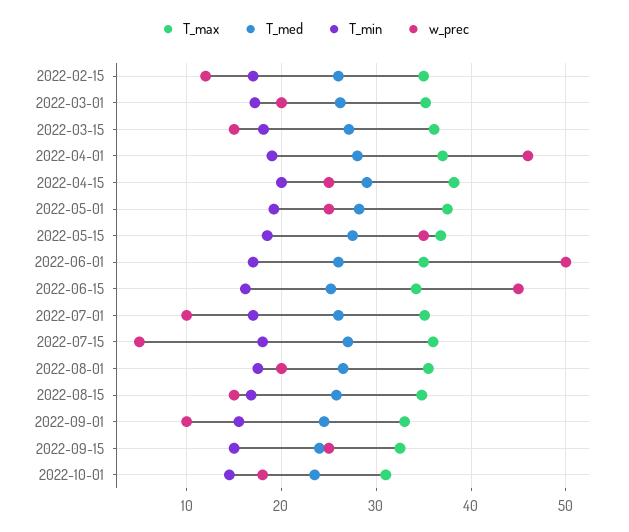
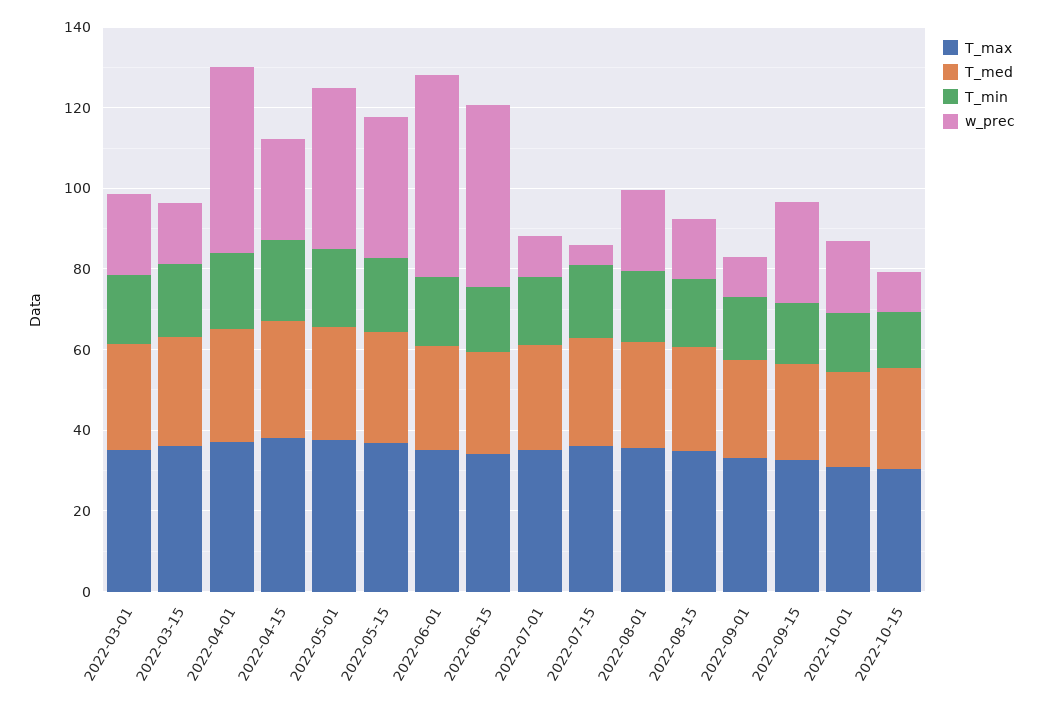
T_max, 2022-02-15: 35 -> none
T_med, 2022-02-15: 26 -> none
T_min, 2022-02-15: 17 -> none
w_prec, 2022-02-15: 12 -> none
w_prec, 2022-05-01: 25 -> 40
T_max, 2022-10-15: none -> 30
T_med, 2022-10-15: none -> 25
T_min, 2022-10-15: none -> 15
w_prec, 2022-10-15: none -> 10

